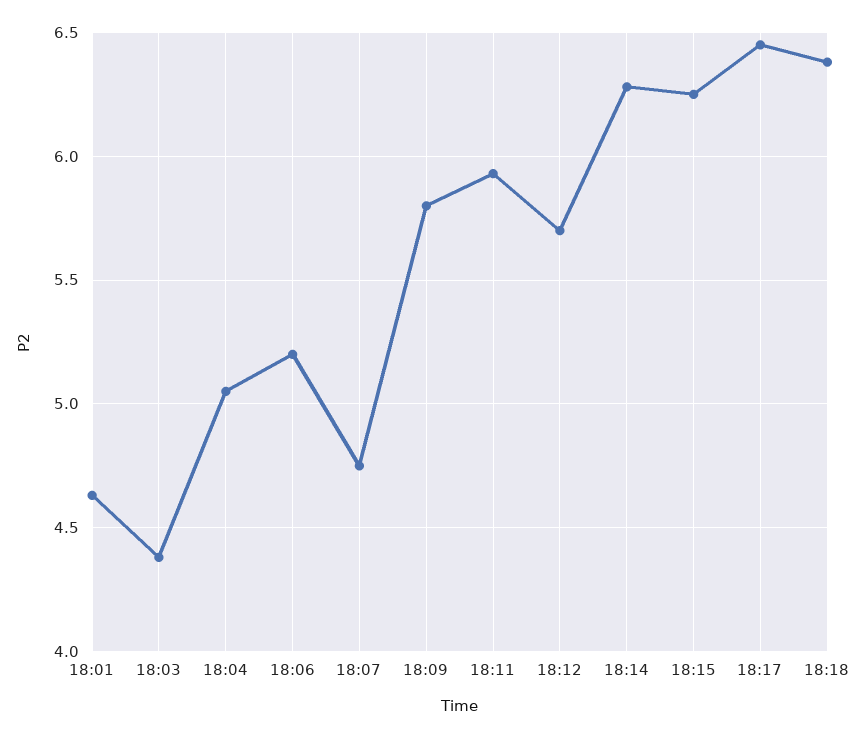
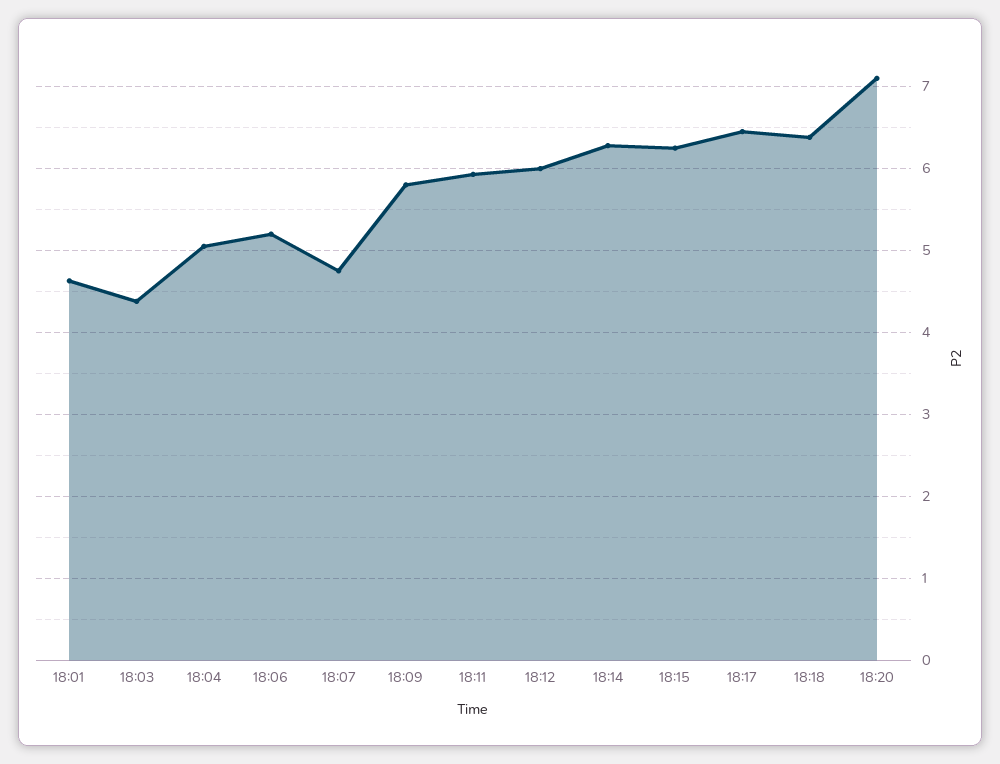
18:12: 5.7 -> 6
18:20: none -> 7.1

